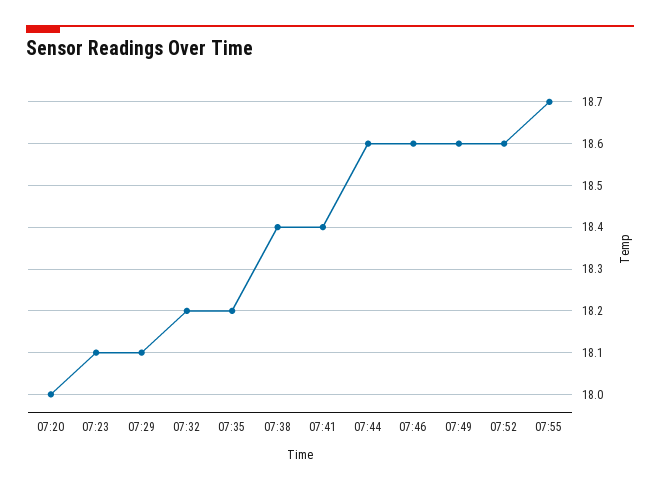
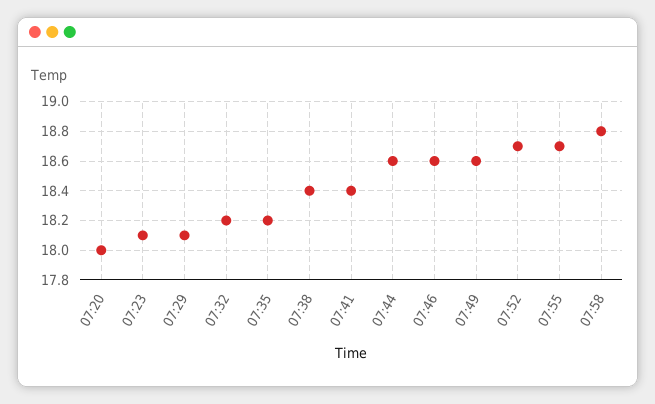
07:52: 18.6 -> 18.7
07:58: none -> 18.8

